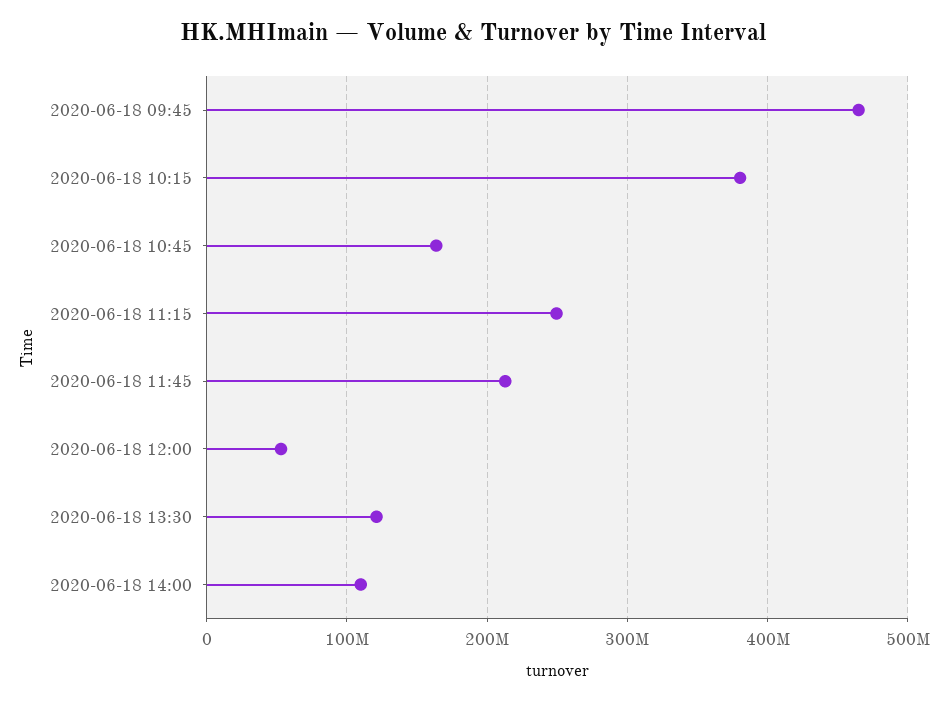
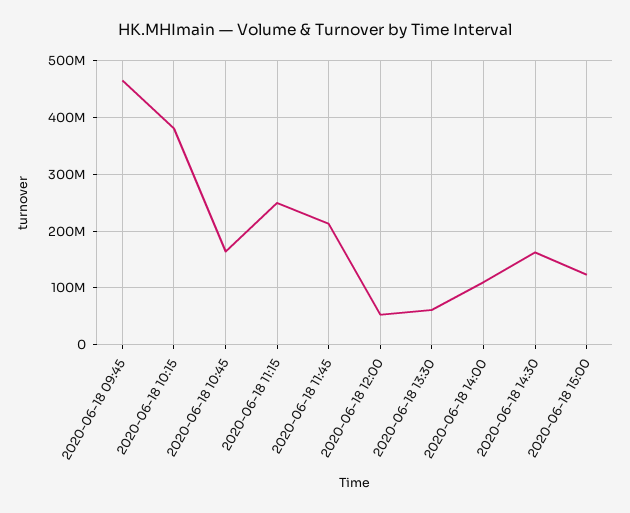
2020-06-18 13:30: 120000000 -> 60000000
2020-06-18 14:30: none -> 160000000
2020-06-18 15:00: none -> 120000000

